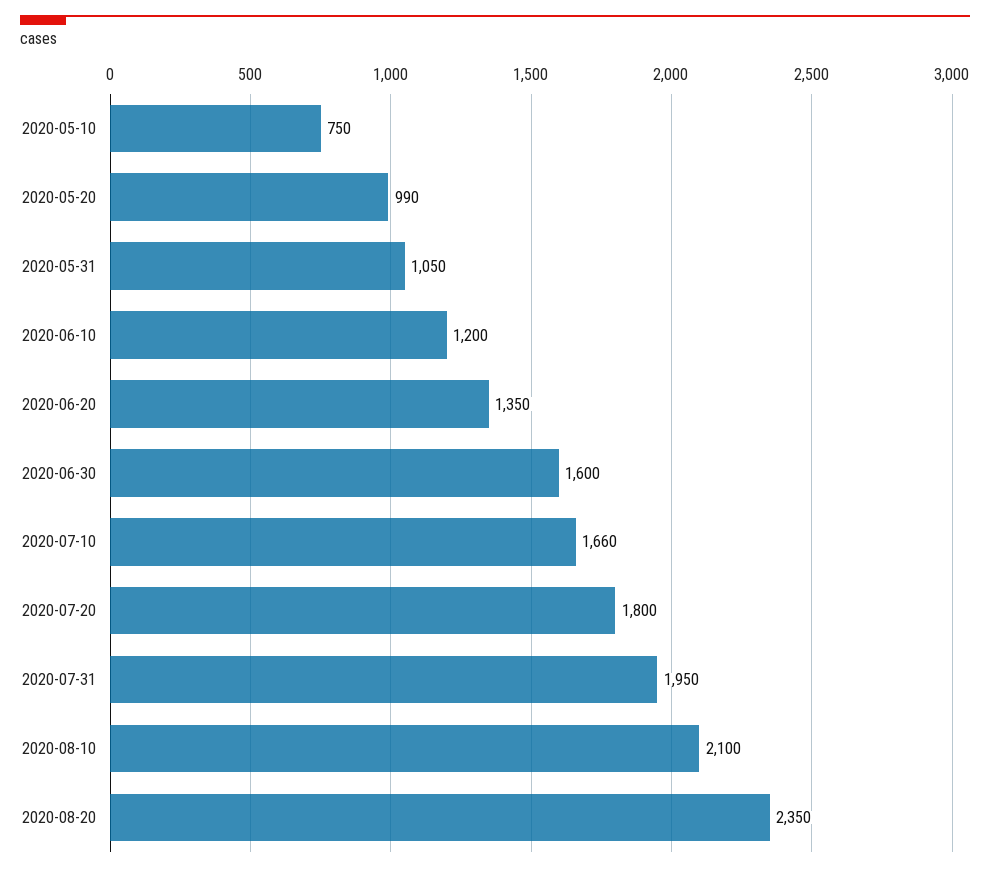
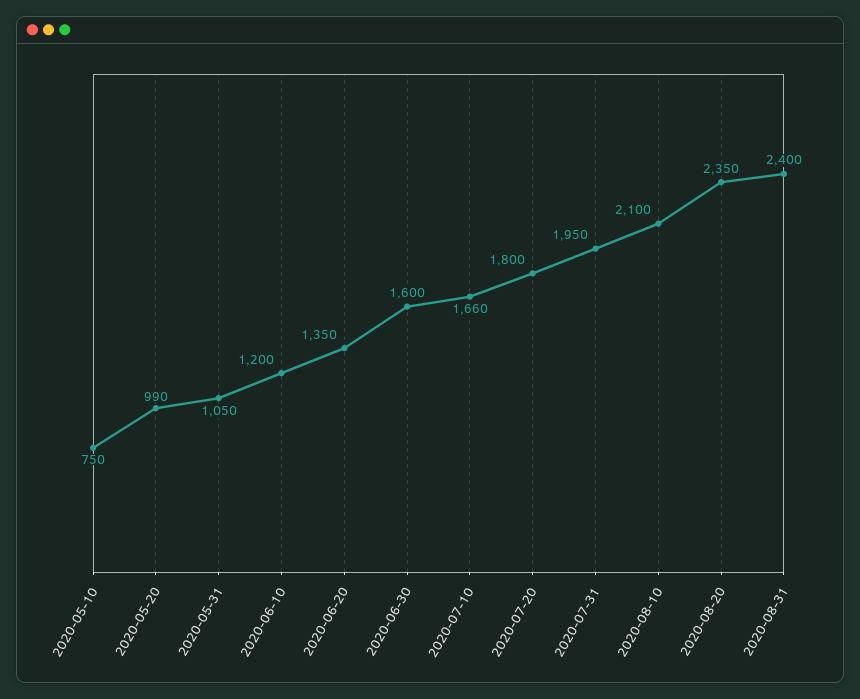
2020-08-31: none -> 2400

